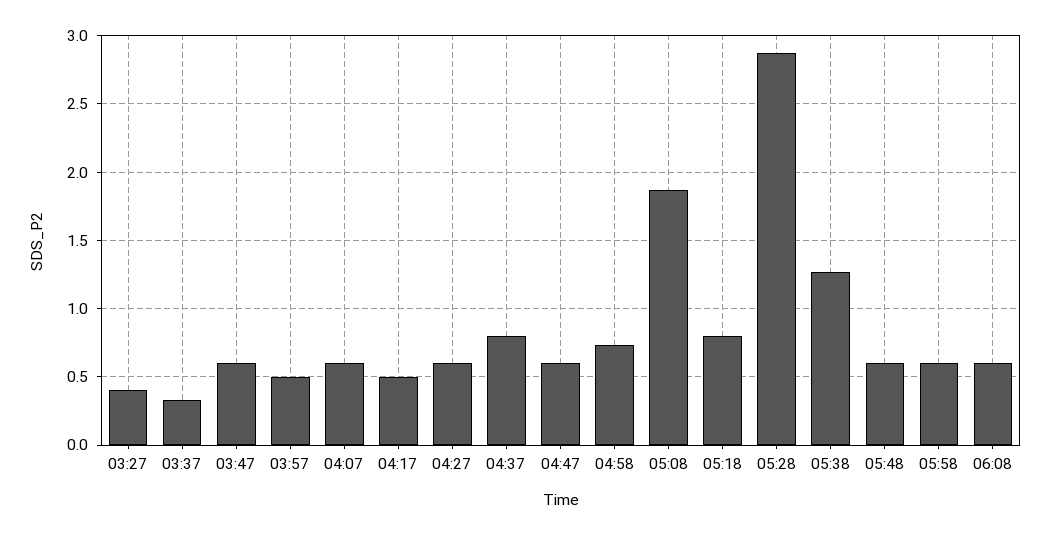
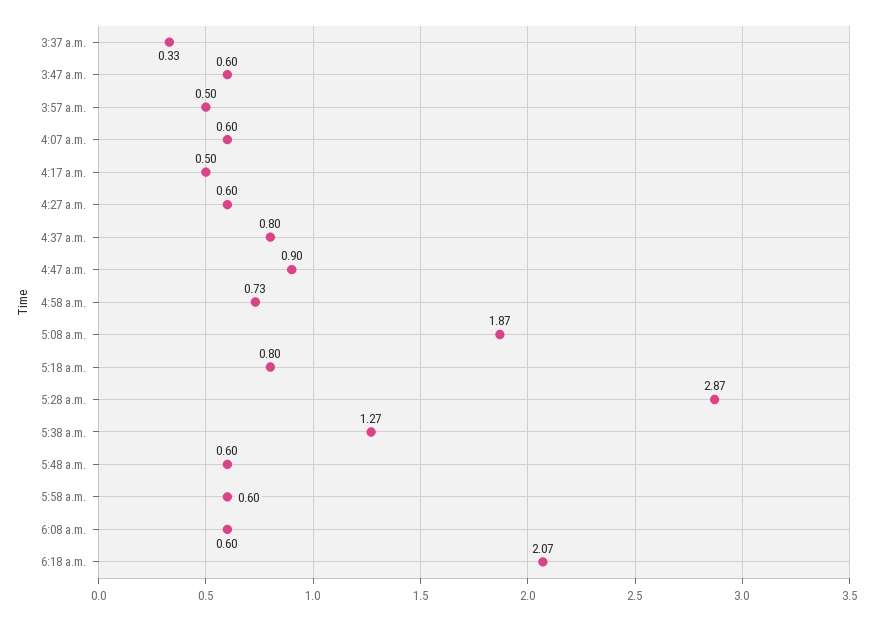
03:27: 0.4 -> none
04:47: 0.6 -> 0.9
6:18 a.m.: none -> 2.07

